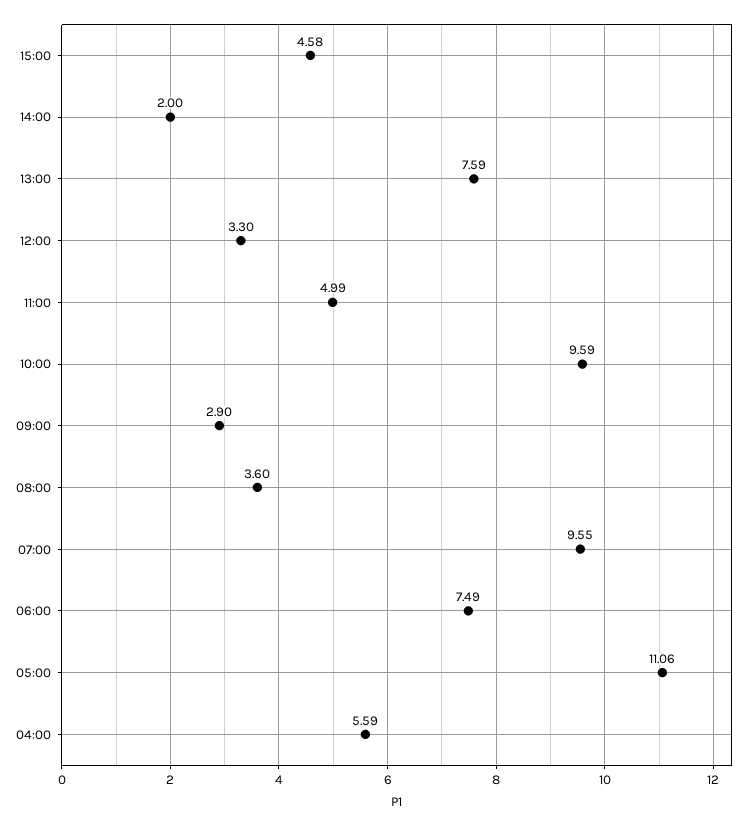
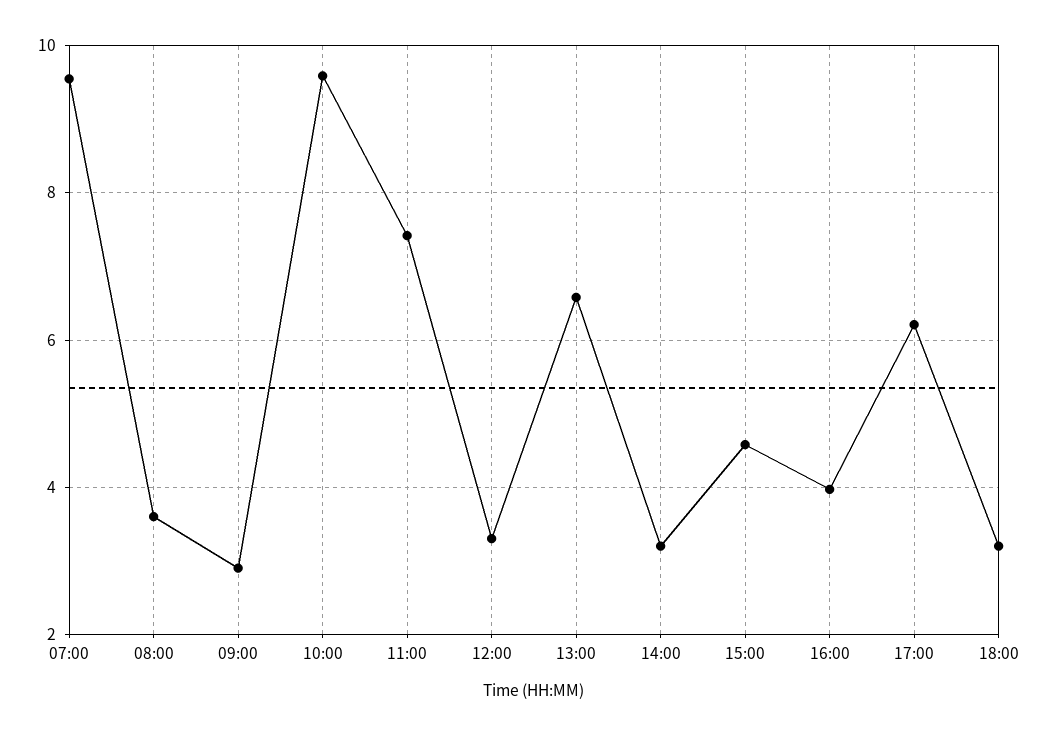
14:00: 2 -> 3.2
13:00: 7.59 -> 6.6
11:00: 4.99 -> 7.4
06:00: 7.49 -> none
05:00: 11.06 -> none
04:00: 5.59 -> none
16:00: none -> 4
17:00: none -> 6.2
18:00: none -> 3.2

